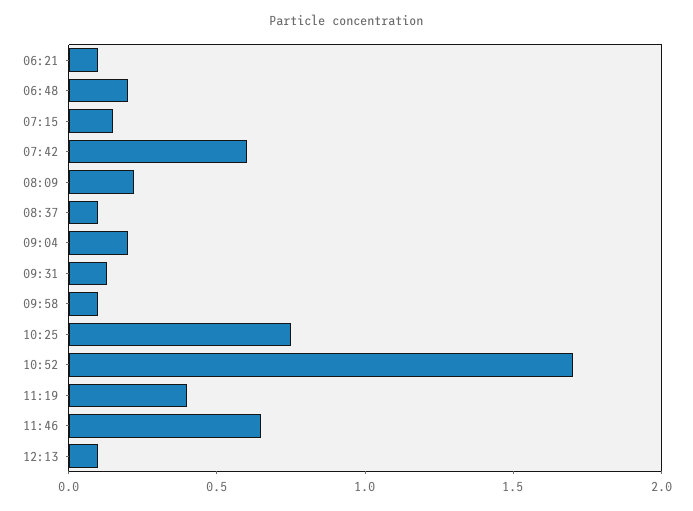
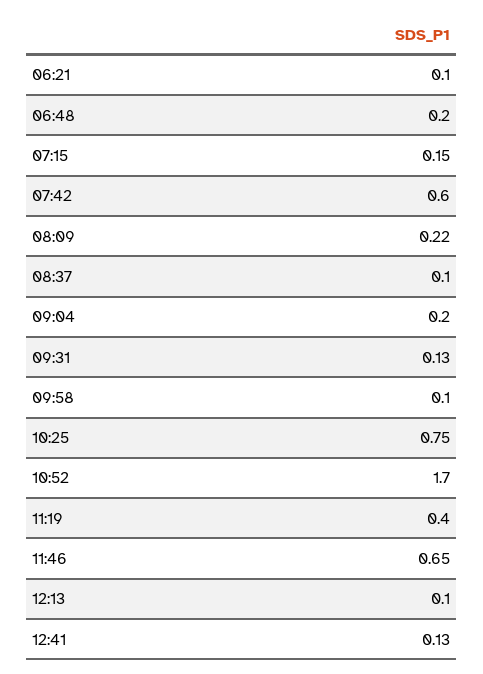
12:41: none -> 0.13

